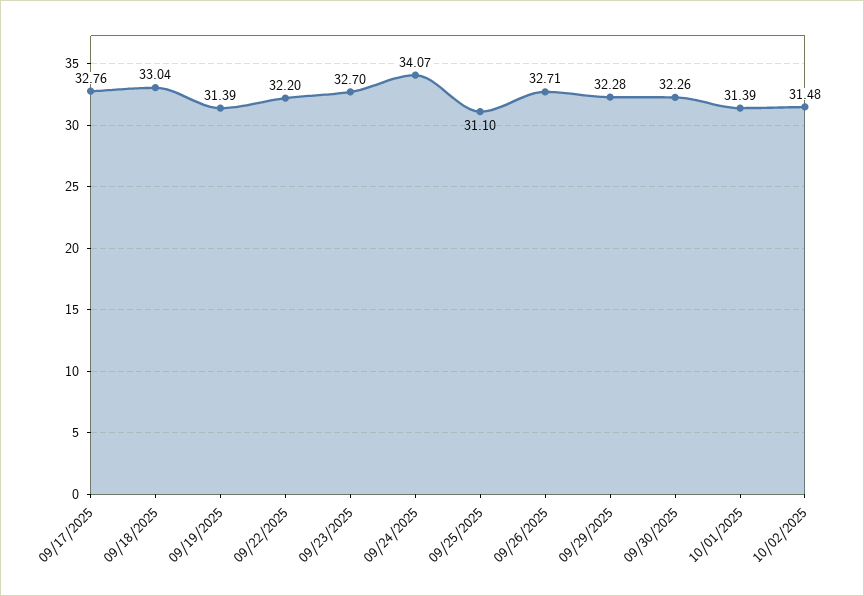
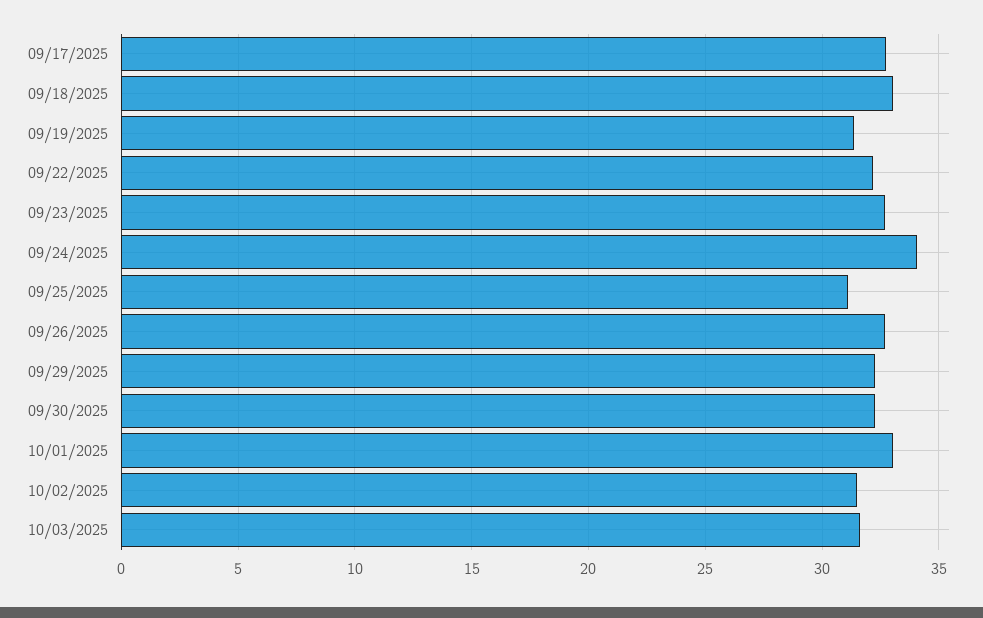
10/01/2025: 31.39 -> 33
10/03/2025: none -> 31.5

